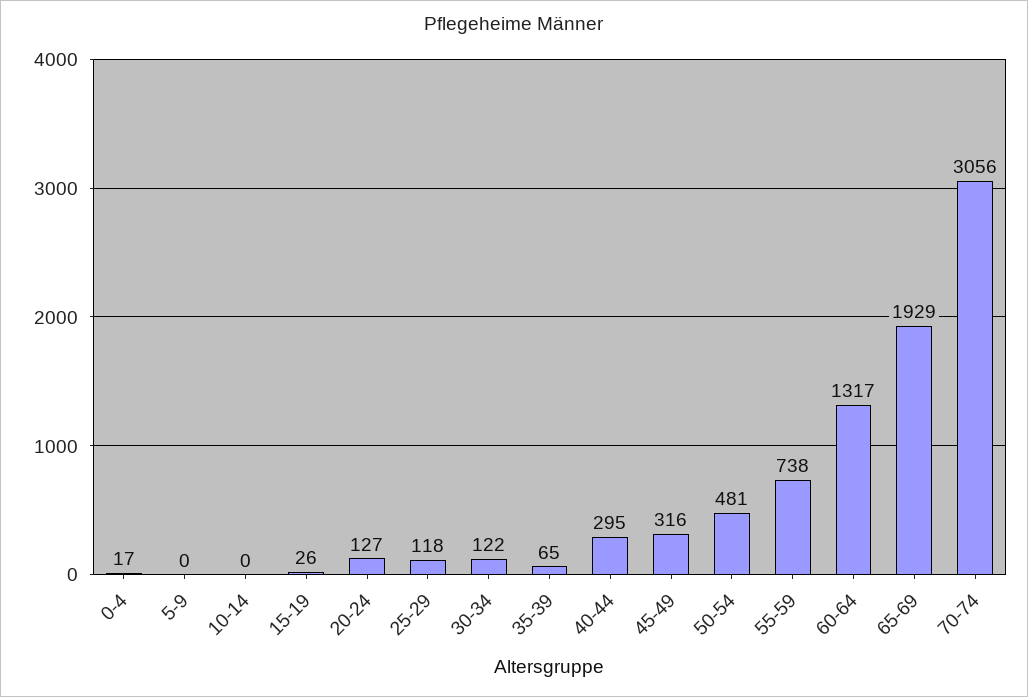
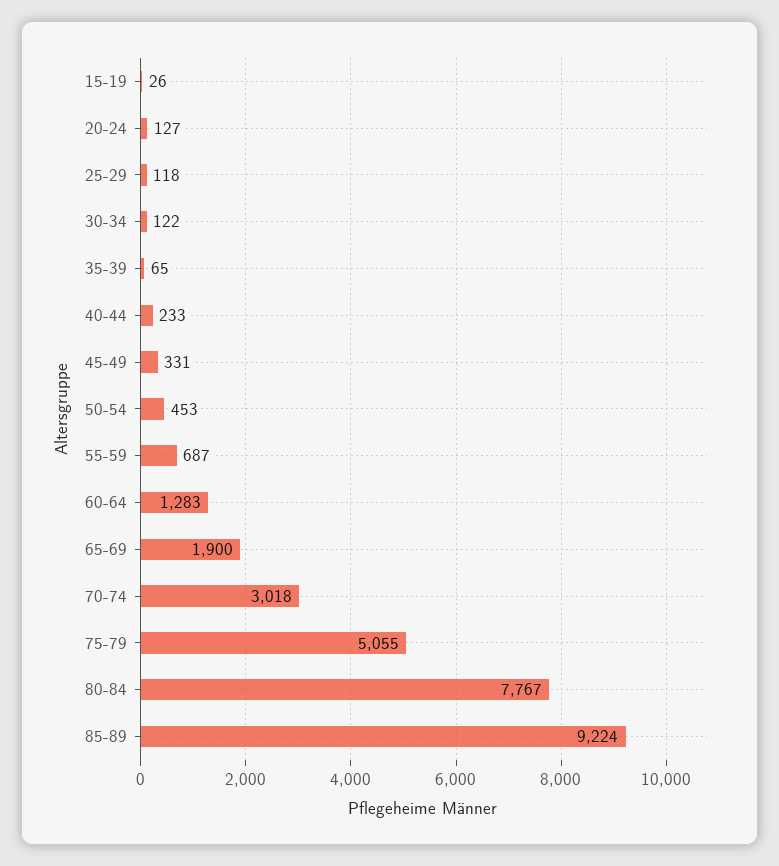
0-4: 17 -> none
5-9: 0 -> none
10-14: 0 -> none
40-44: 295 -> 233
45-49: 316 -> 331
50-54: 481 -> 453
55-59: 738 -> 687
60-64: 1317 -> 1283
65-69: 1929 -> 1900
70-74: 3056 -> 3018
75-79: none -> 5055
80-84: none -> 7767
85-89: none -> 9224

